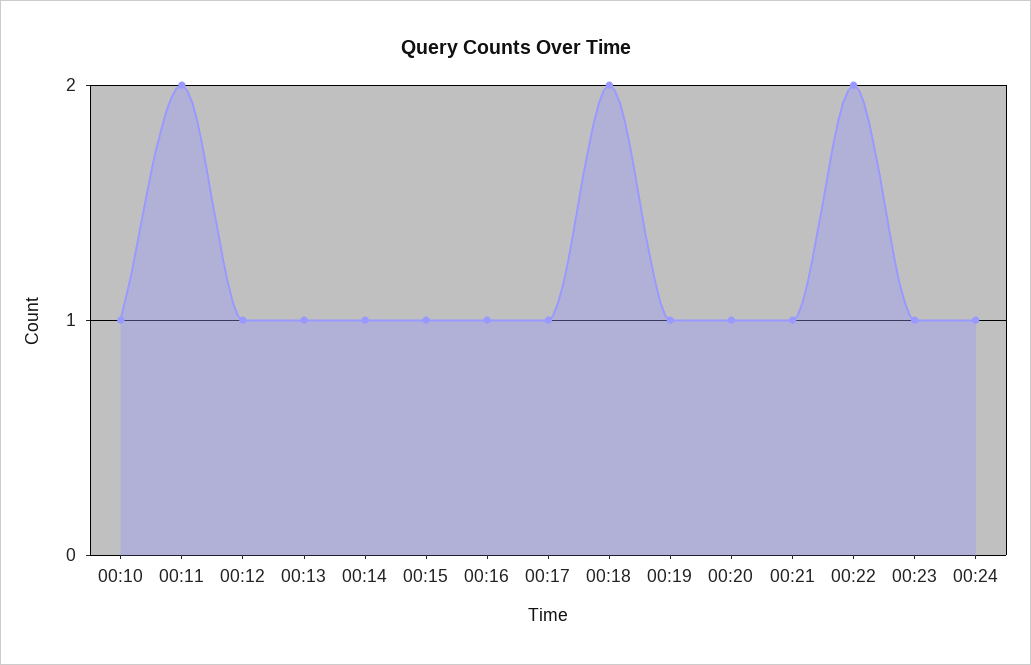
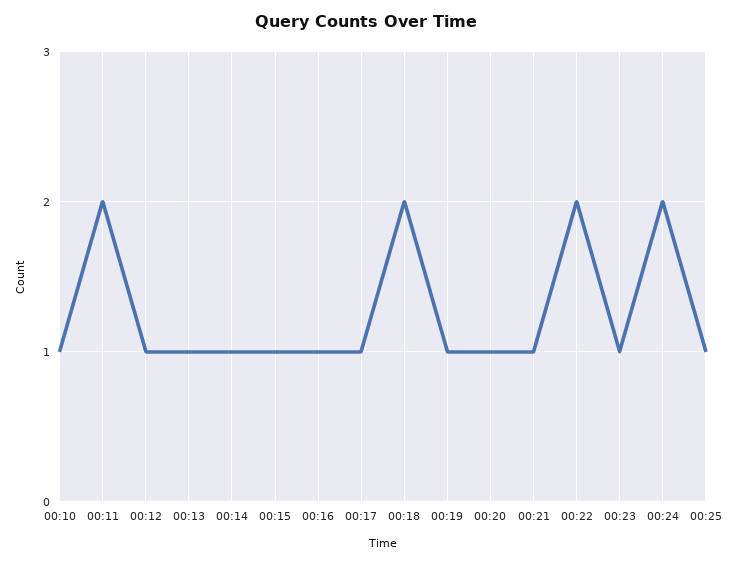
00:24: 1 -> 2
00:25: none -> 1

